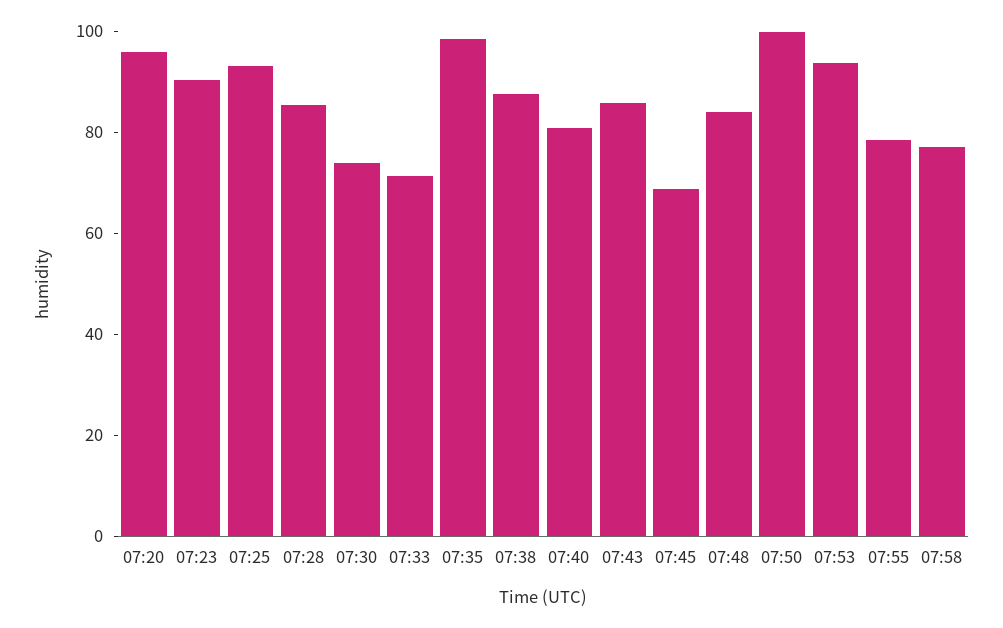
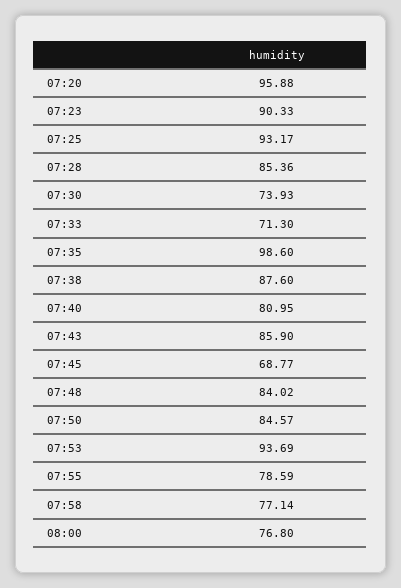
07:50: 100 -> 84.57
08:00: none -> 76.8

